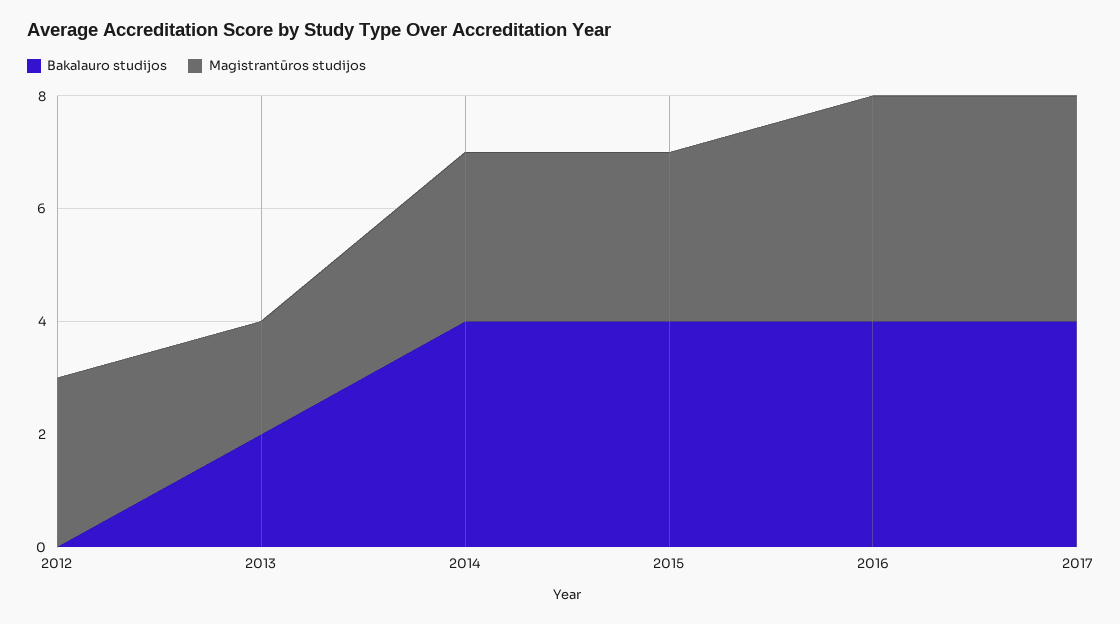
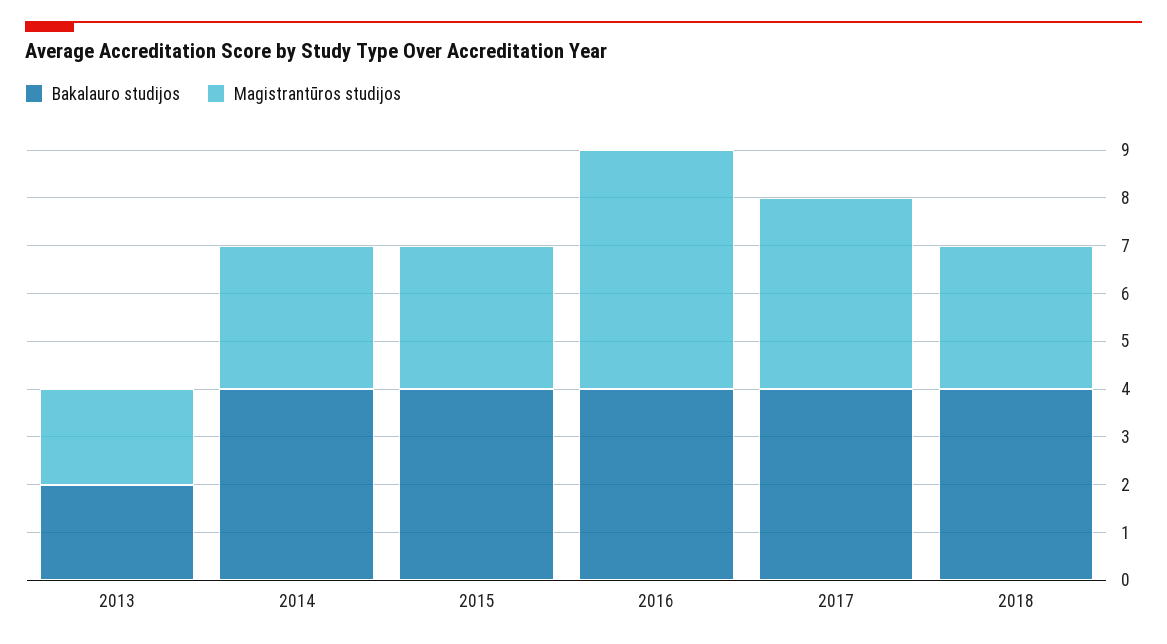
Bakalauro studijos, 2012: 0 -> none
Magistrantūros studijos, 2012: 3 -> none
Magistrantūros studijos, 2016: 4 -> 5
Bakalauro studijos, 2018: none -> 4
Magistrantūros studijos, 2018: none -> 3

